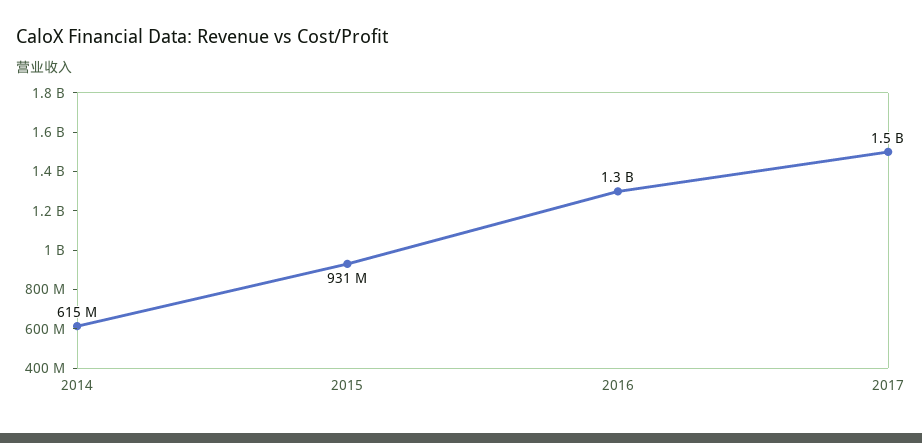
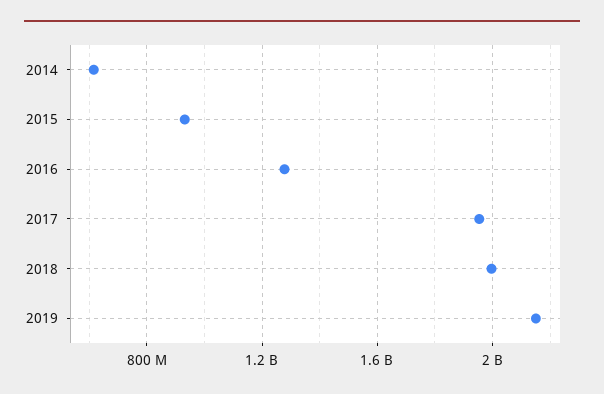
2017: 1500000000 -> 1950000000
2018: none -> 2000000000
2019: none -> 2150000000

